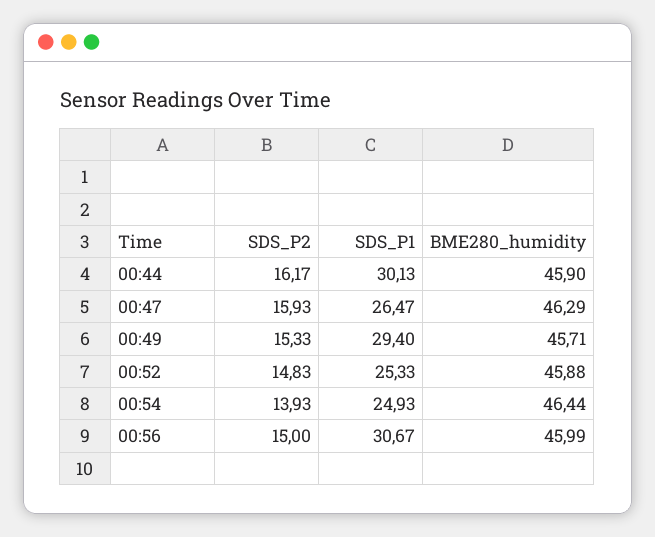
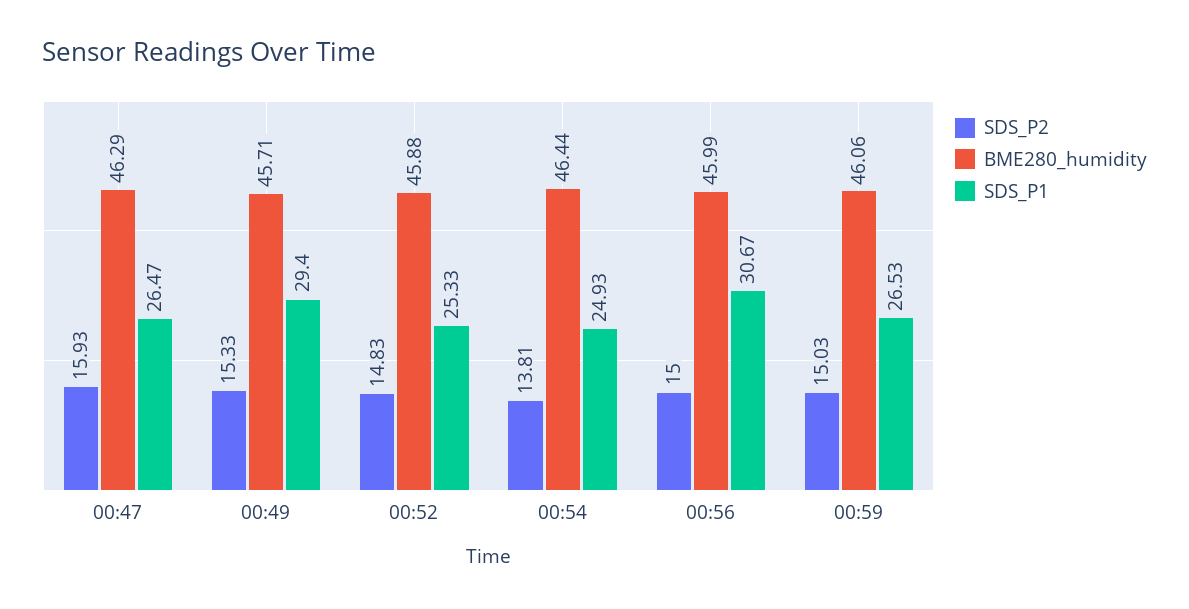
SDS_P2, 00:44: 16.17 -> none
SDS_P1, 00:44: 30.13 -> none
BME280_humidity, 00:44: 45.9 -> none
SDS_P2, 00:54: 13.93 -> 13.81
SDS_P2, 00:59: none -> 15.03
BME280_humidity, 00:59: none -> 46.06
SDS_P1, 00:59: none -> 26.53

